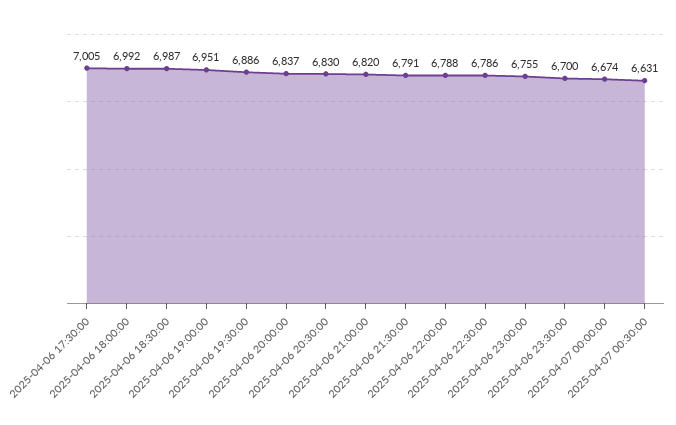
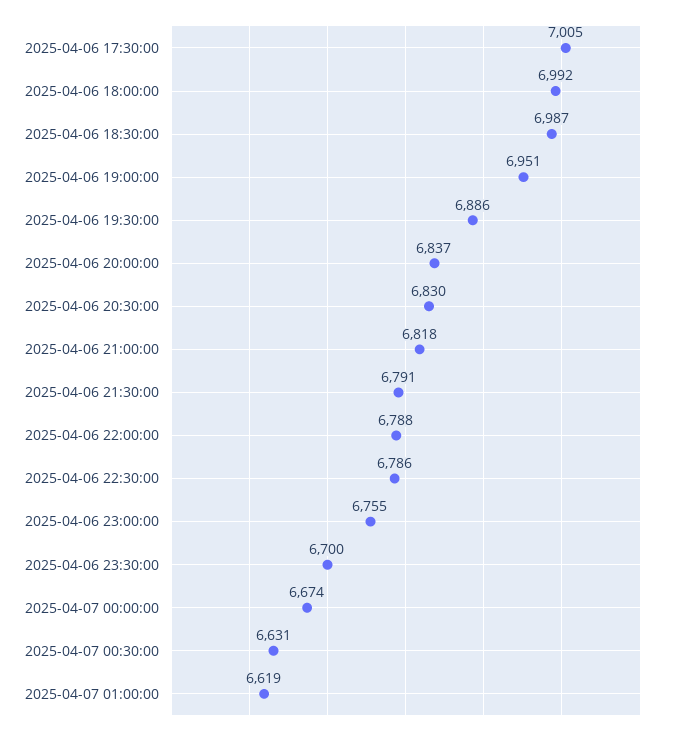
2025-04-06 21:00:00: 6820 -> 6818
2025-04-07 01:00:00: none -> 6619

